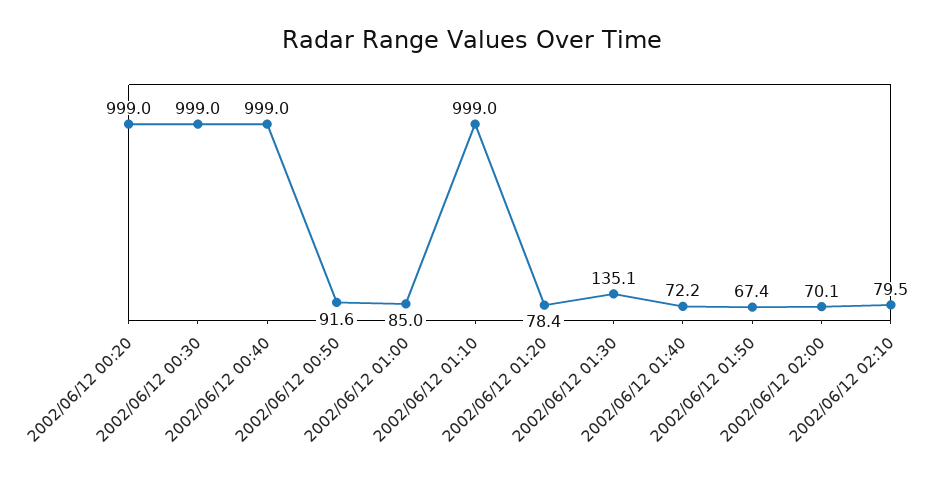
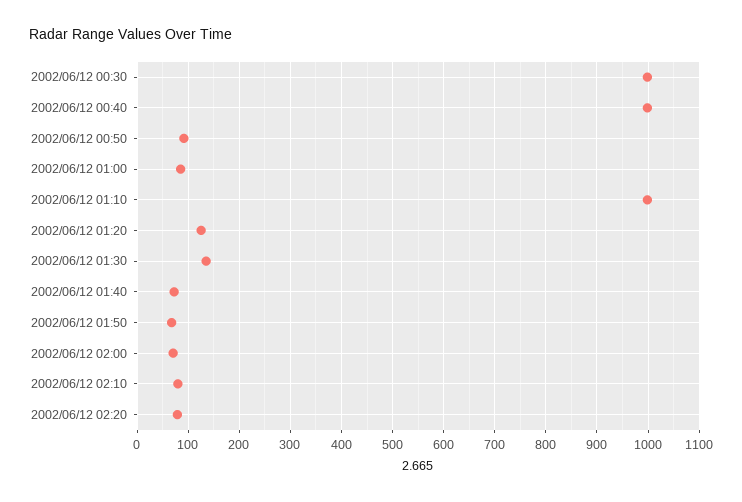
2002/06/12 00:20: 999 -> none
2002/06/12 01:20: 78.4 -> 120
2002/06/12 02:20: none -> 80

